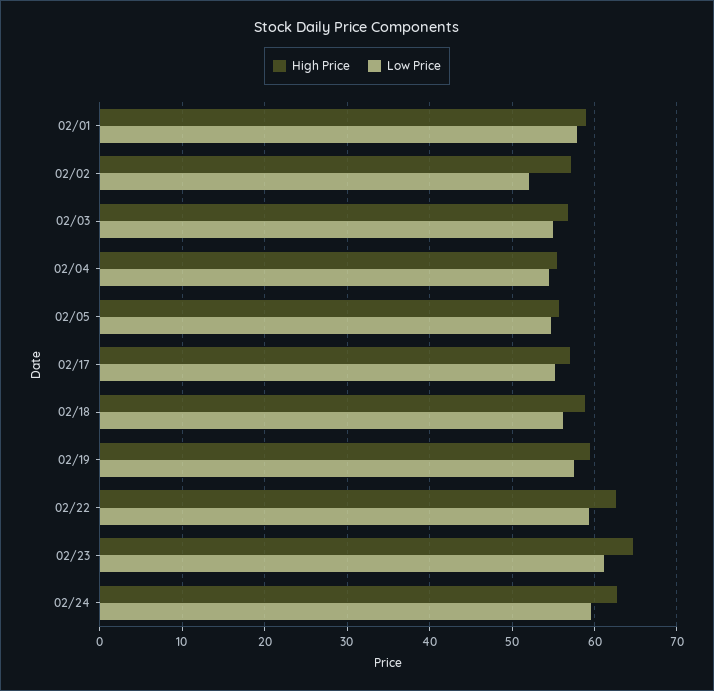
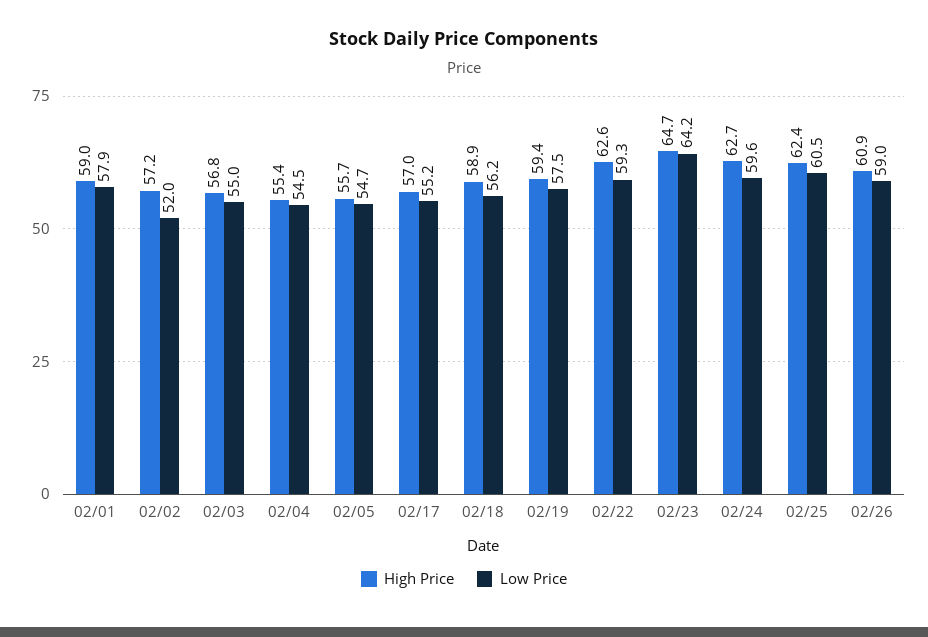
Low Price, 02/23: 61 -> 64.2
High Price, 02/25: none -> 62.4
Low Price, 02/25: none -> 60.5
High Price, 02/26: none -> 60.9
Low Price, 02/26: none -> 59

